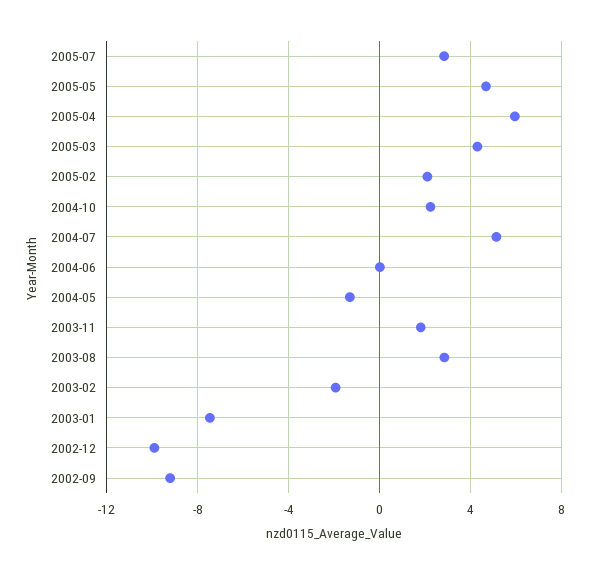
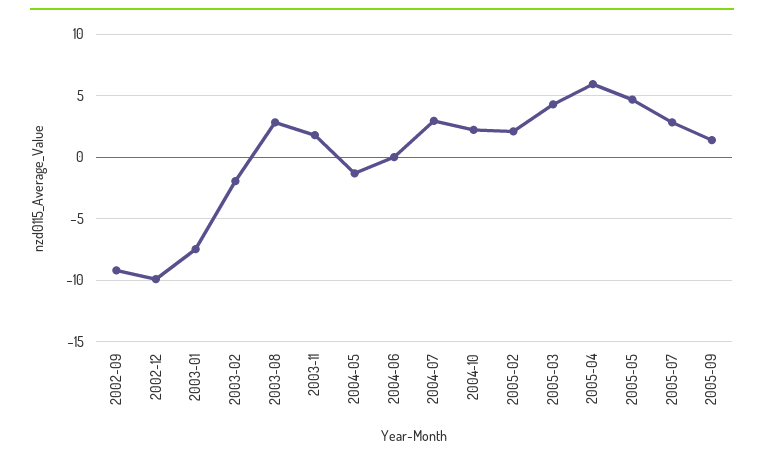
2004-07: 5 -> 3
2005-09: none -> 1.5

